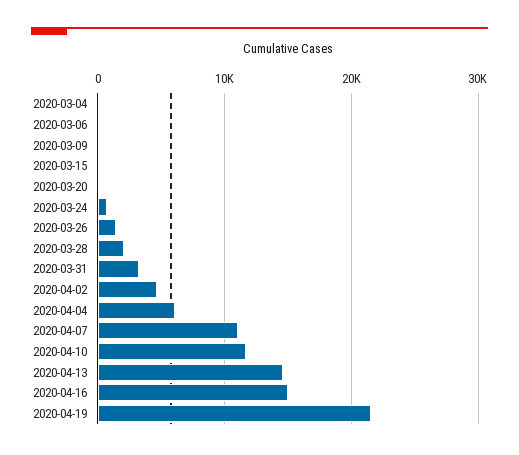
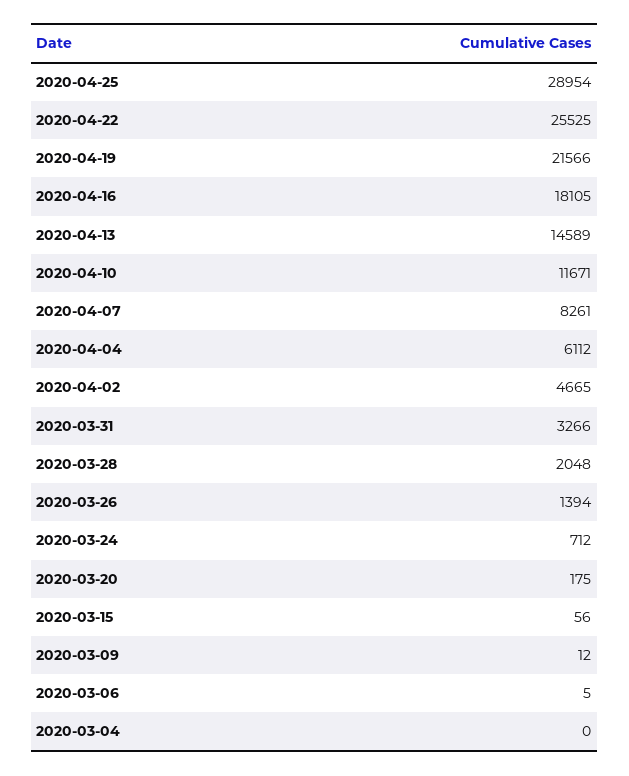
2020-04-07: 11000 -> 8261
2020-04-16: 15000 -> 18105
2020-04-25: none -> 28954
2020-04-22: none -> 25525

